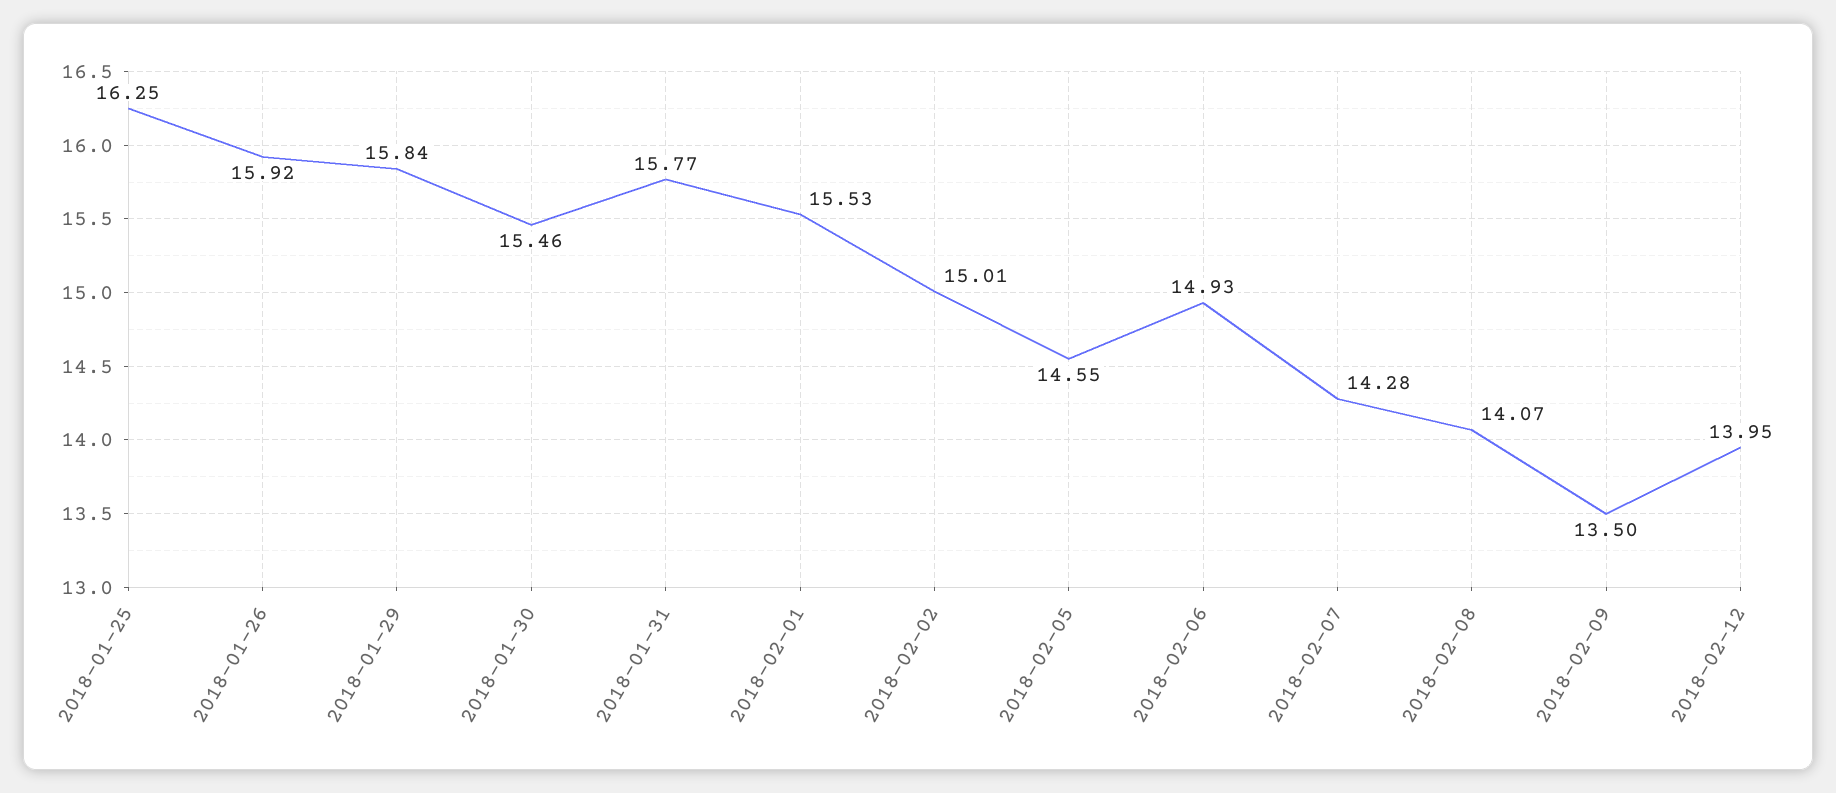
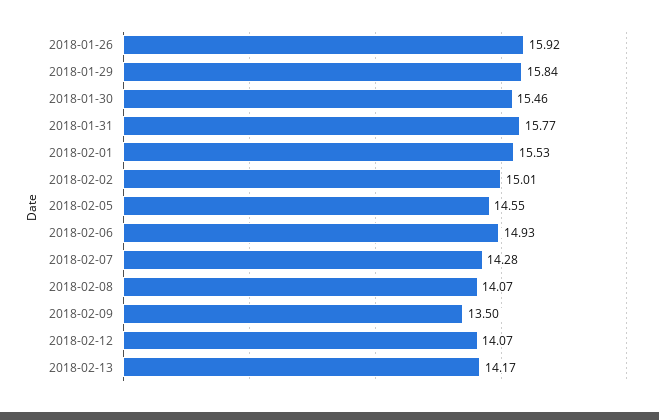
2018-01-25: 16.25 -> none
2018-02-12: 13.95 -> 14.07
2018-02-13: none -> 14.17

